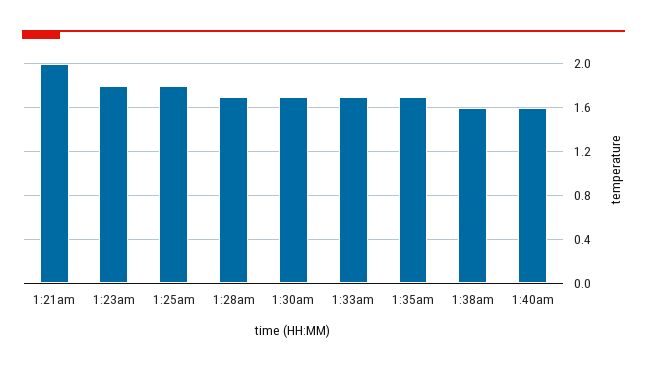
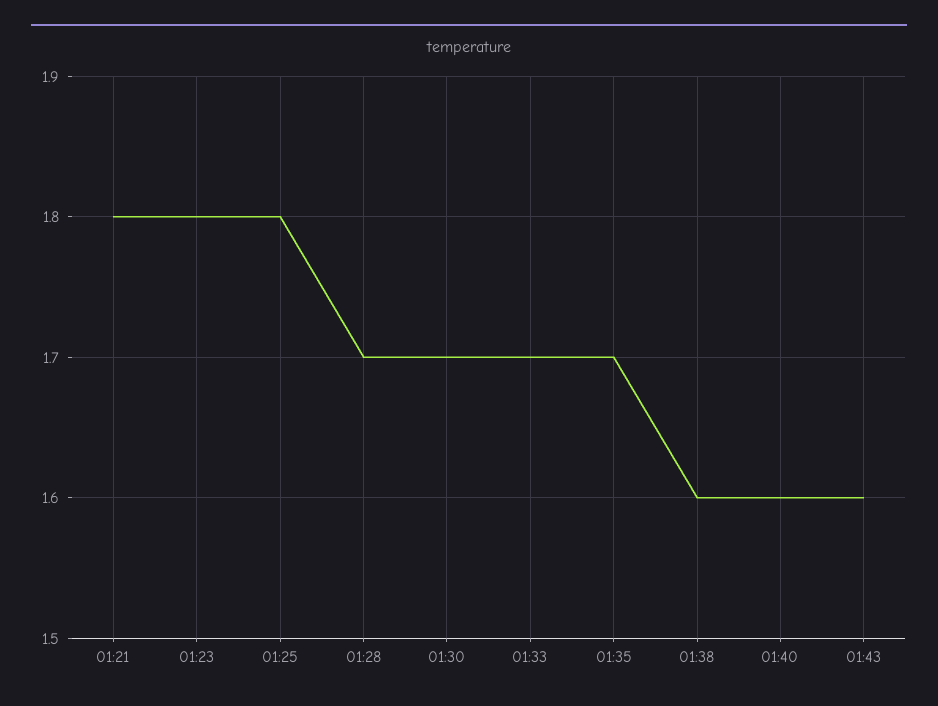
1:21am: 2 -> 1.8
01:43: none -> 1.6

